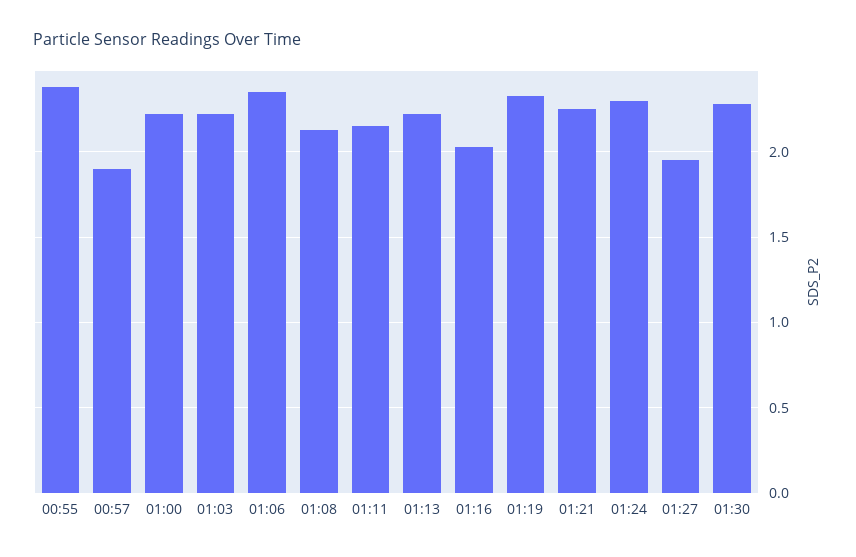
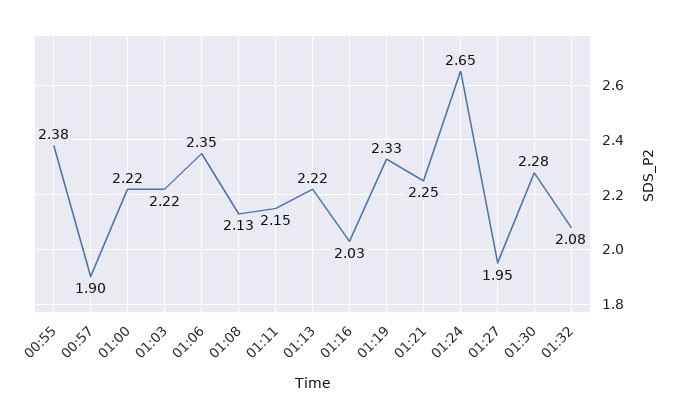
01:24: 2.3 -> 2.65
01:32: none -> 2.08

